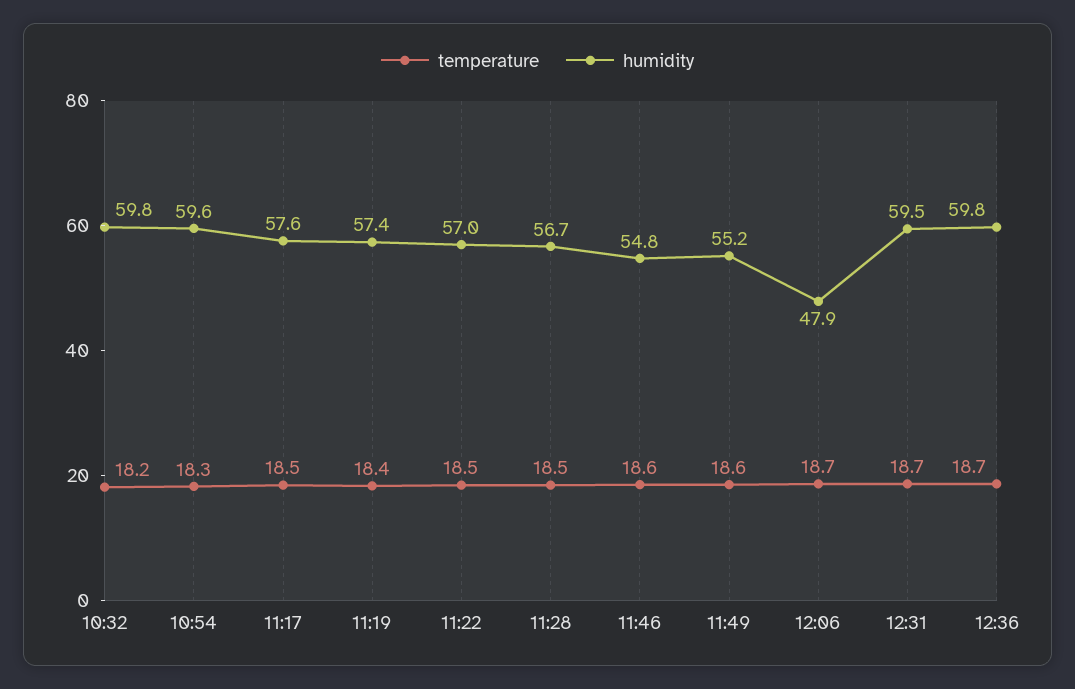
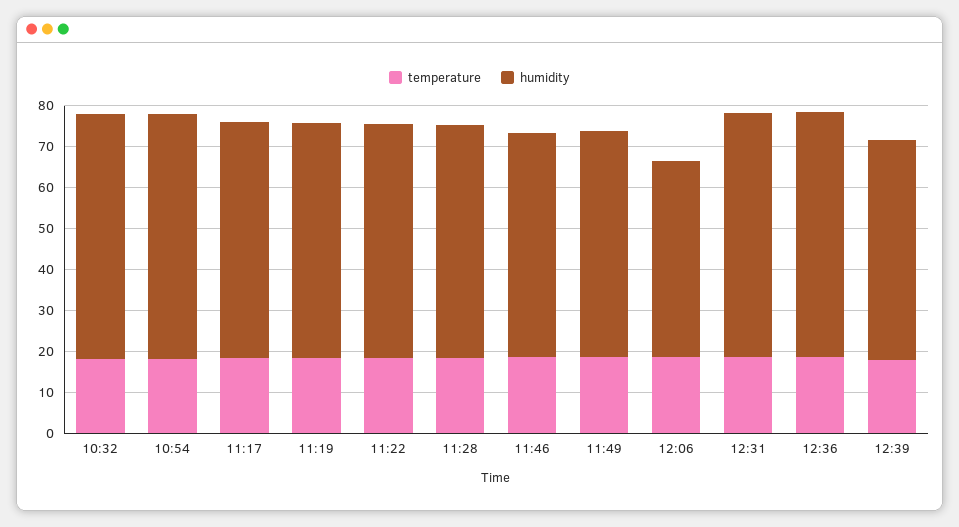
temperature, 12:39: none -> 18
humidity, 12:39: none -> 54

